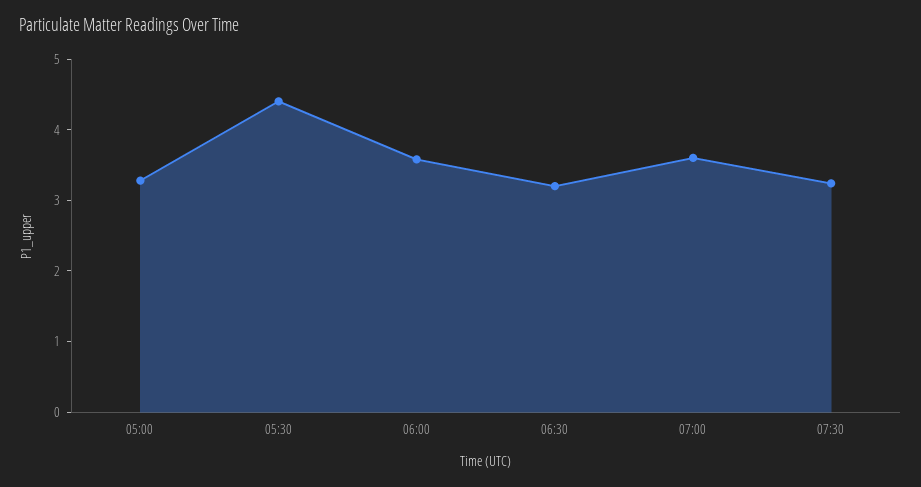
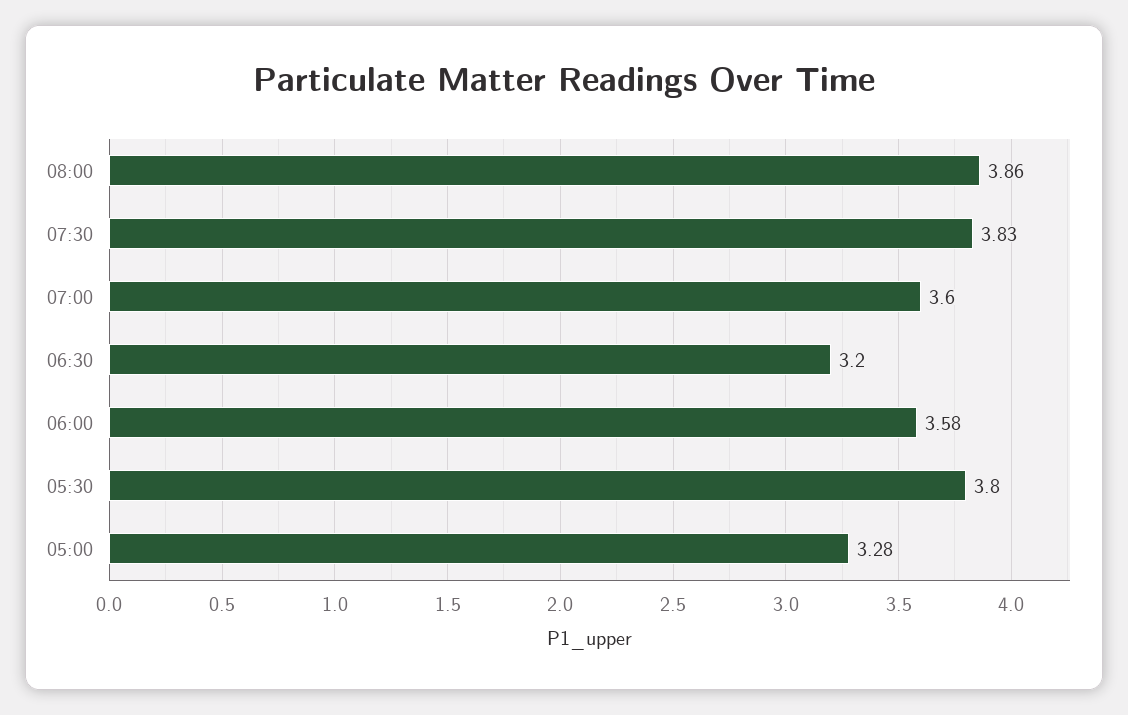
05:30: 4.4 -> 3.8
07:30: 3.2 -> 3.83
08:00: none -> 3.86

